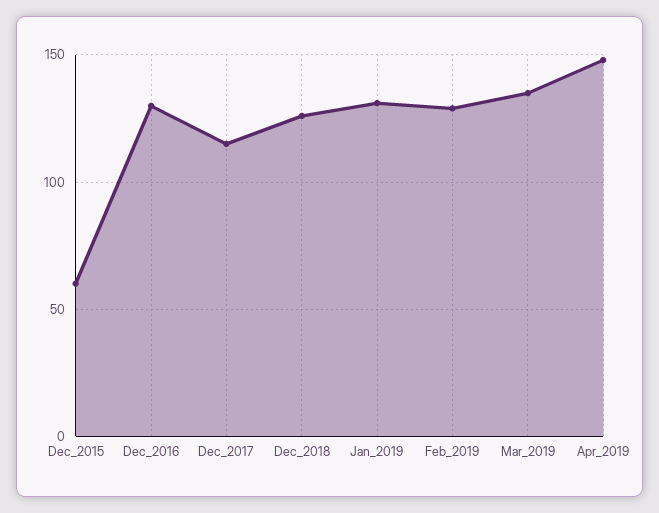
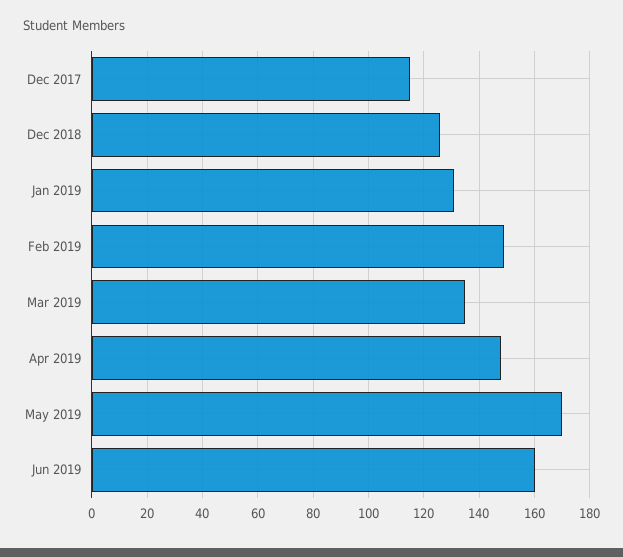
Dec_2015: 60 -> none
Dec_2016: 130 -> none
Feb_2019: 130 -> 150
May 2019: none -> 170
Jun 2019: none -> 160

